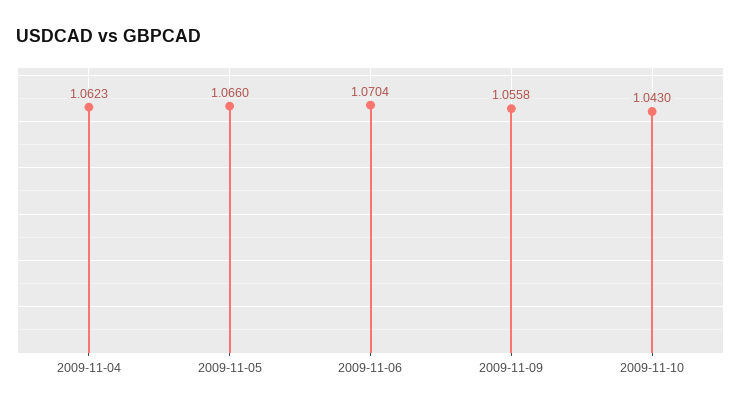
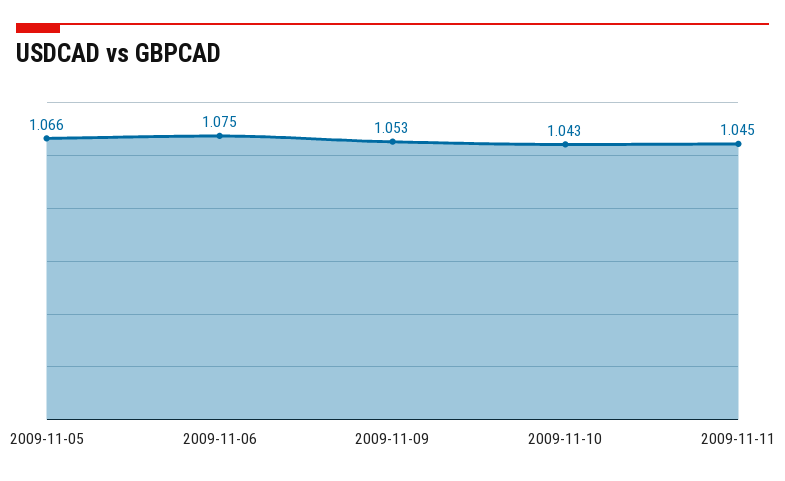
2009-11-04: 1.0623 -> none
2009-11-06: 1.0704 -> 1.075
2009-11-09: 1.0558 -> 1.053
2009-11-11: none -> 1.045

